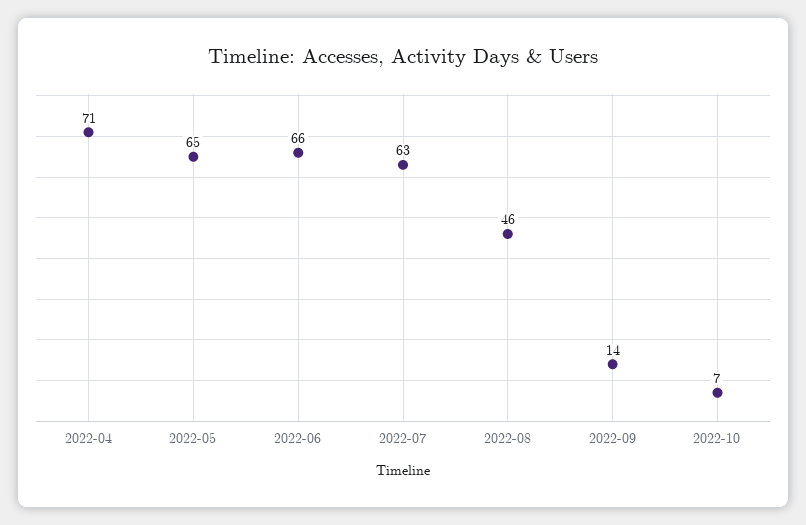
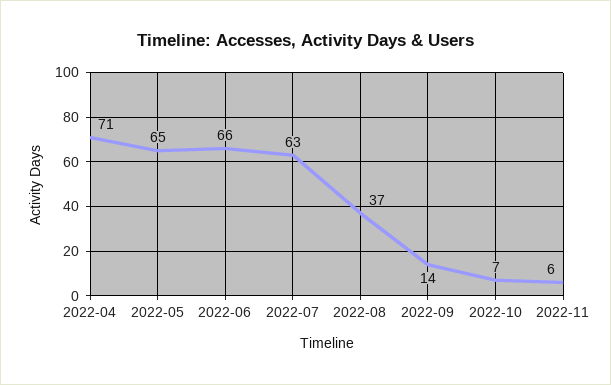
2022-08: 46 -> 37
2022-11: none -> 6

